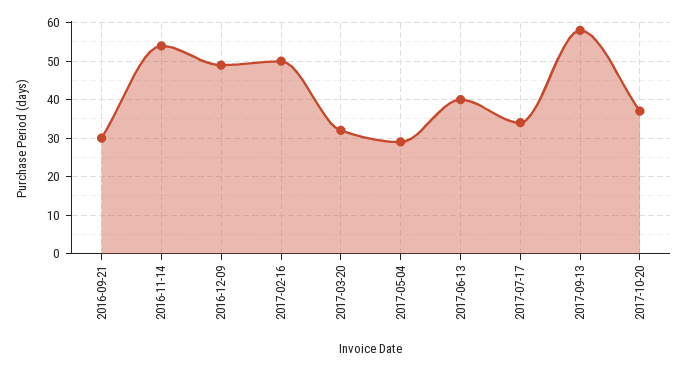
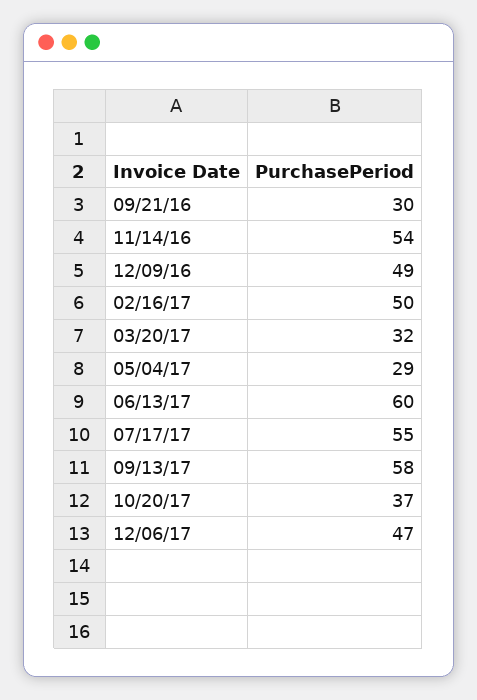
2017-06-13: 40 -> 60
2017-07-17: 35 -> 55
12/06/17: none -> 47

